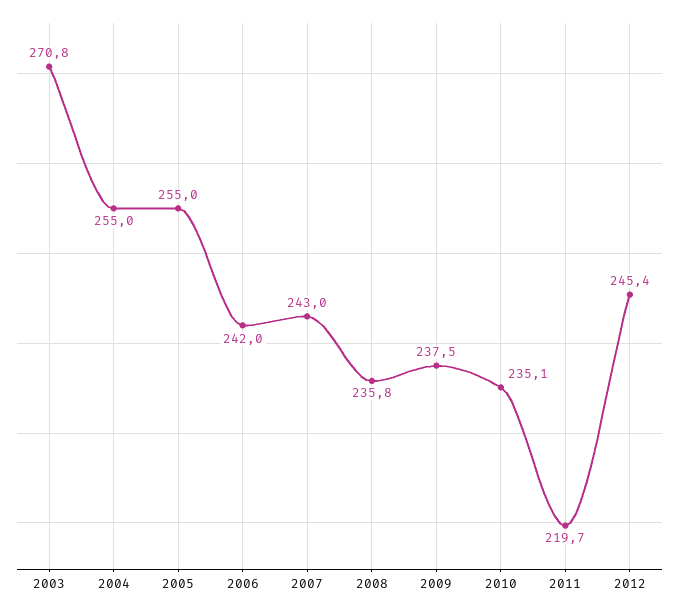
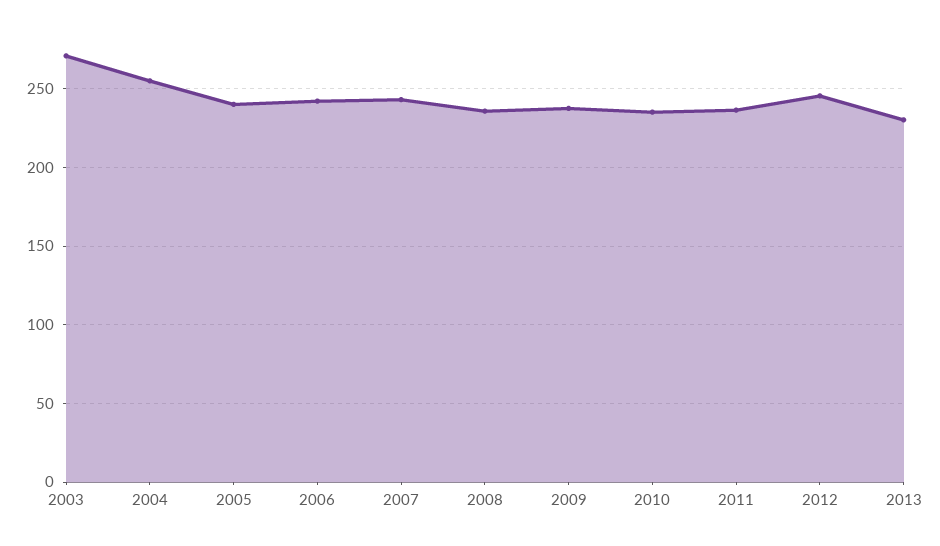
2005: 255 -> 240
2011: 219.7 -> 235
2013: none -> 230

